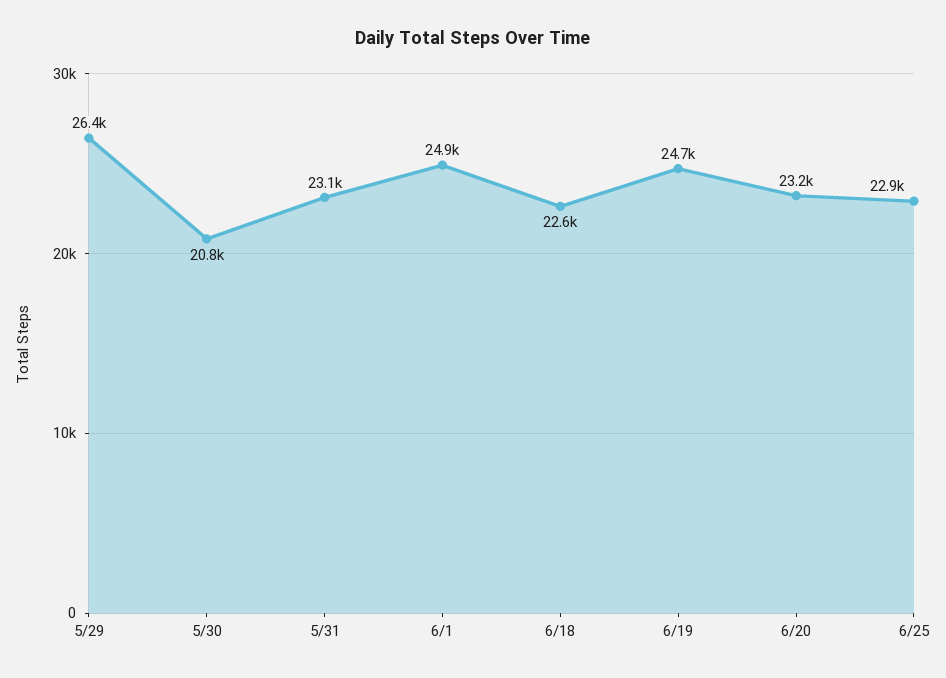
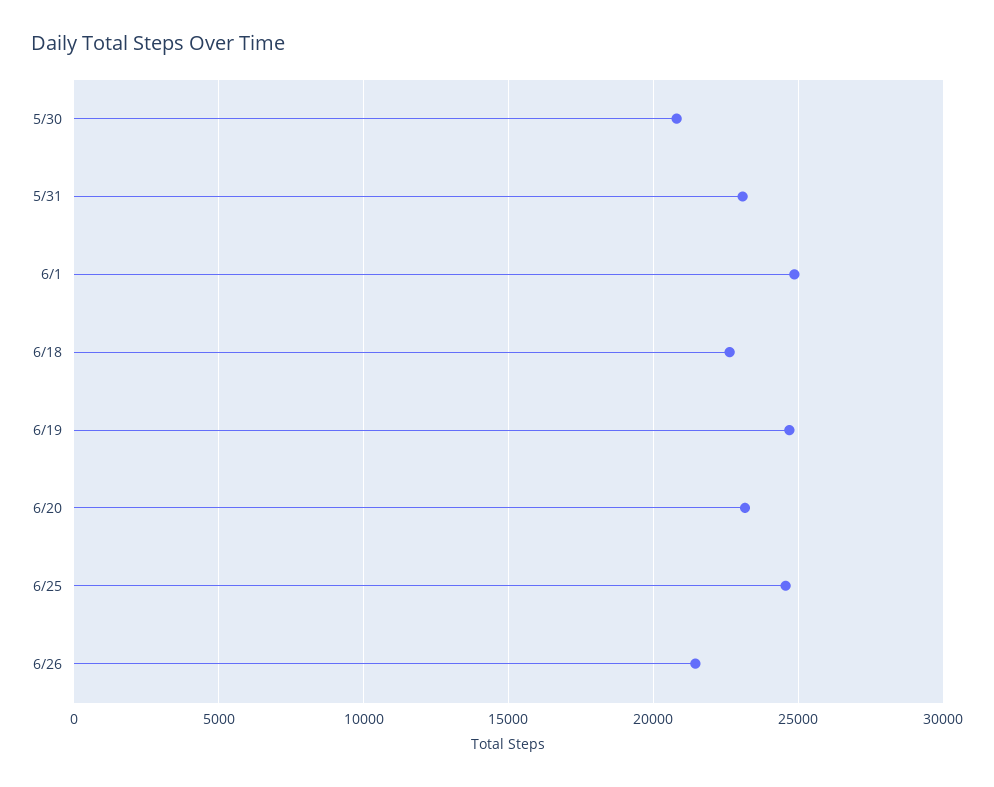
5/29: 26400 -> none
6/25: 22900 -> 24500
6/26: none -> 21500

